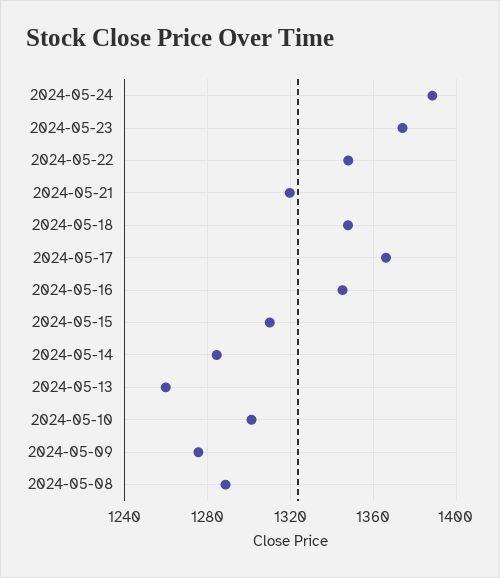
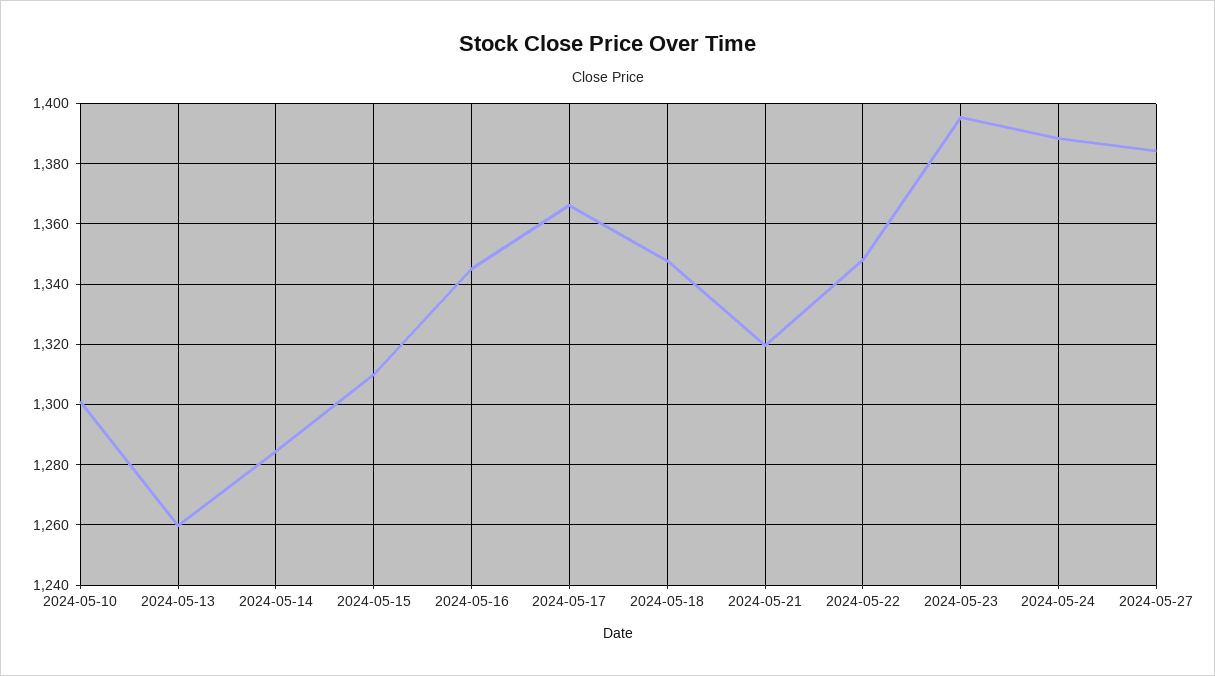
2024-05-23: 1375 -> 1396
2024-05-09: 1275 -> none
2024-05-08: 1290 -> none
2024-05-27: none -> 1384

